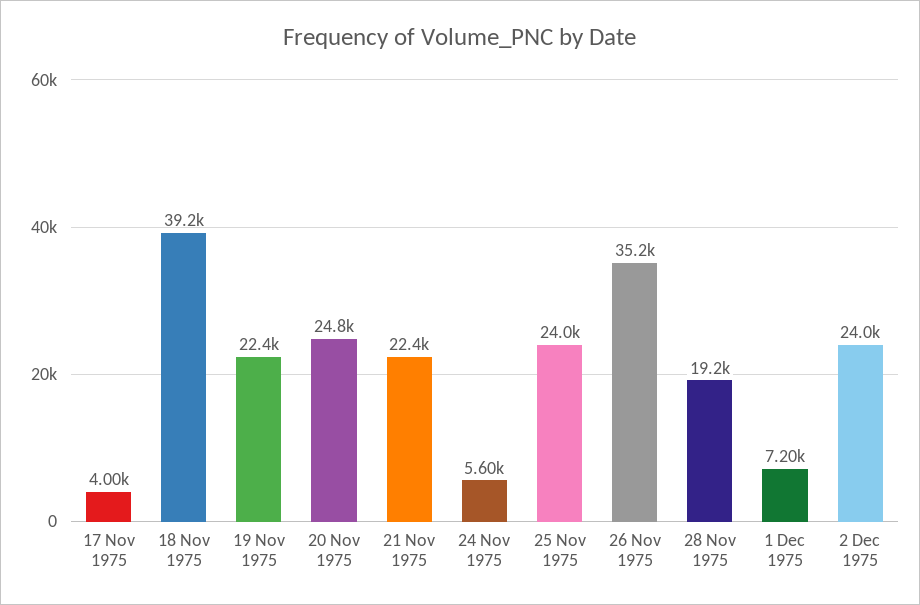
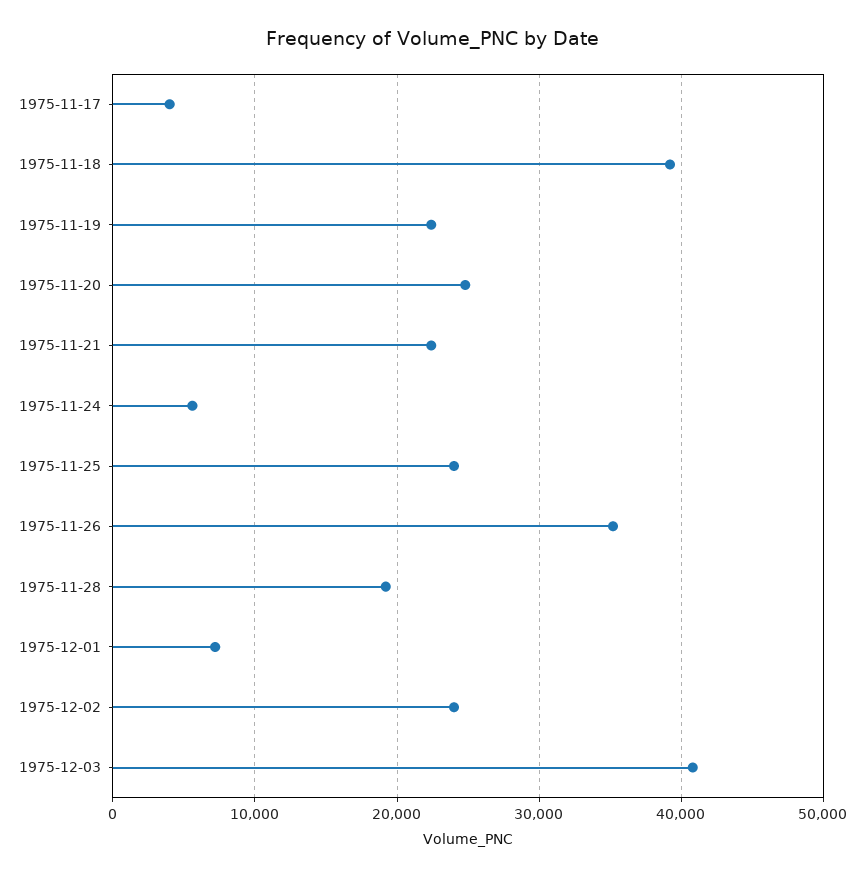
1975-12-03: none -> 41000

